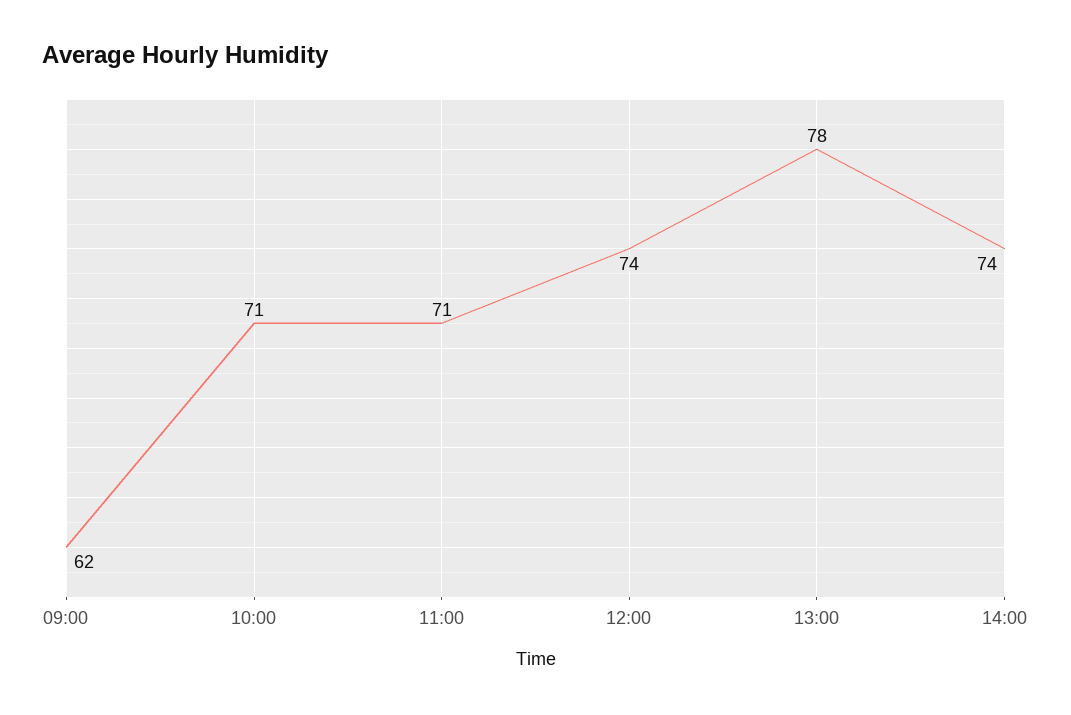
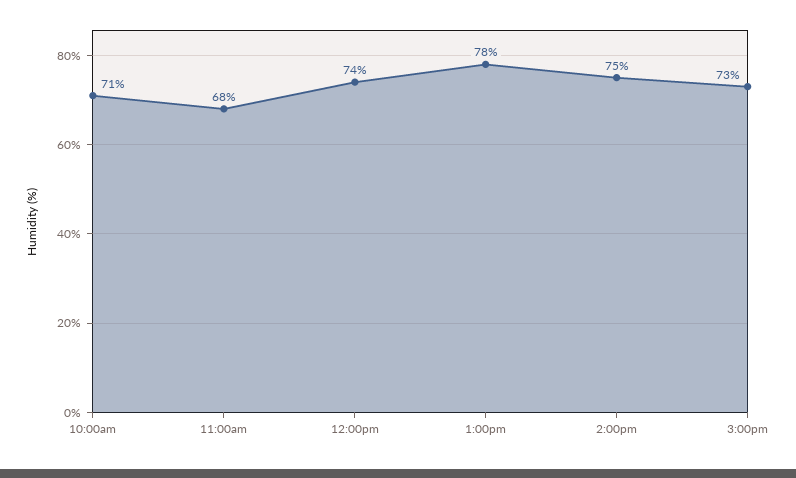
09:00: 62 -> none
11:00: 71 -> 68
14:00: 74 -> 75
3:00pm: none -> 73

